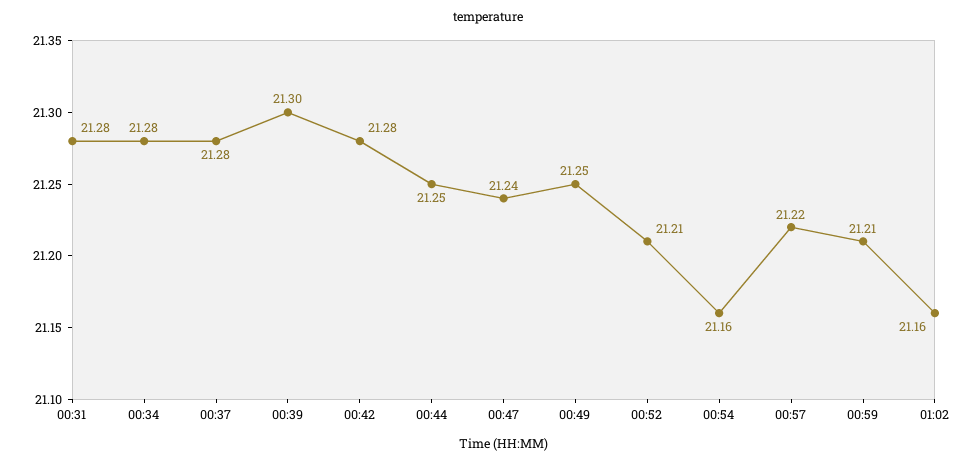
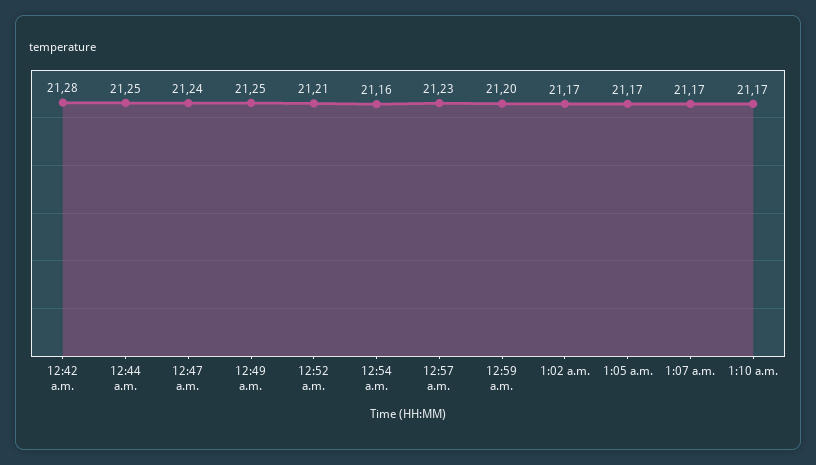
00:31: 21.28 -> none
00:34: 21.28 -> none
00:37: 21.28 -> none
00:39: 21.3 -> none
00:57: 21.22 -> 21.23
00:59: 21.21 -> 21.2
01:02: 21.16 -> 21.17
1:05 a.m.: none -> 21.17
1:07 a.m.: none -> 21.17
1:10 a.m.: none -> 21.17

